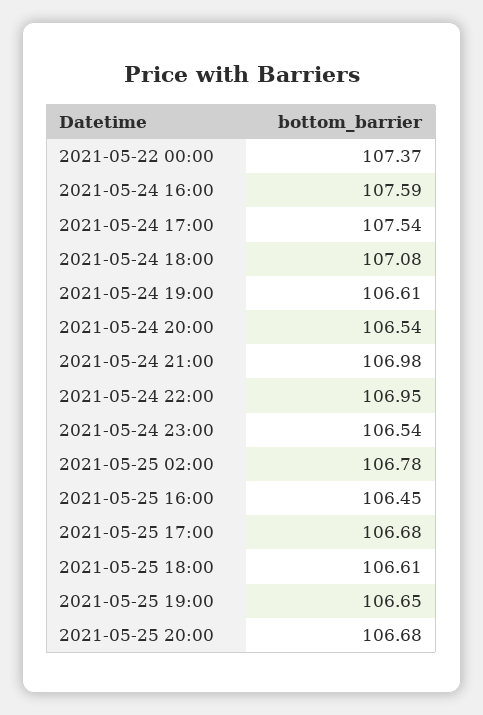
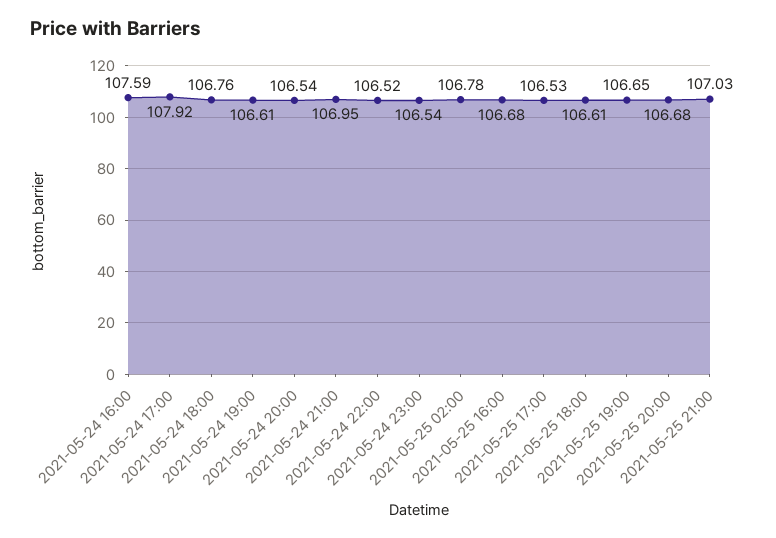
2021-05-22 00:00: 107.37 -> none
2021-05-24 17:00: 107.54 -> 107.92
2021-05-24 18:00: 107.08 -> 106.76
2021-05-24 21:00: 106.98 -> 106.95
2021-05-24 22:00: 106.95 -> 106.52
2021-05-25 16:00: 106.45 -> 106.68
2021-05-25 17:00: 106.68 -> 106.53
2021-05-25 21:00: none -> 107.03

